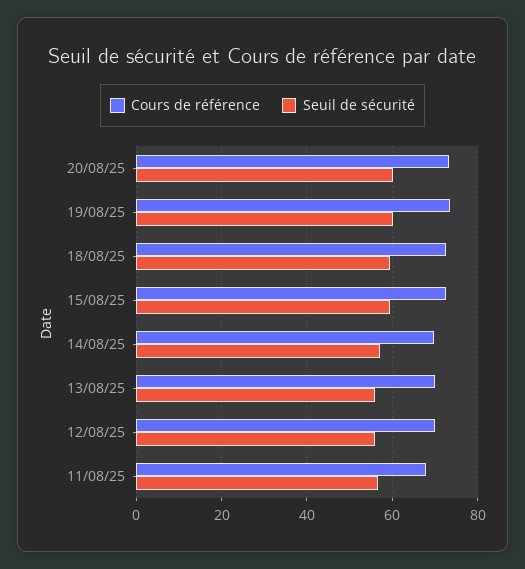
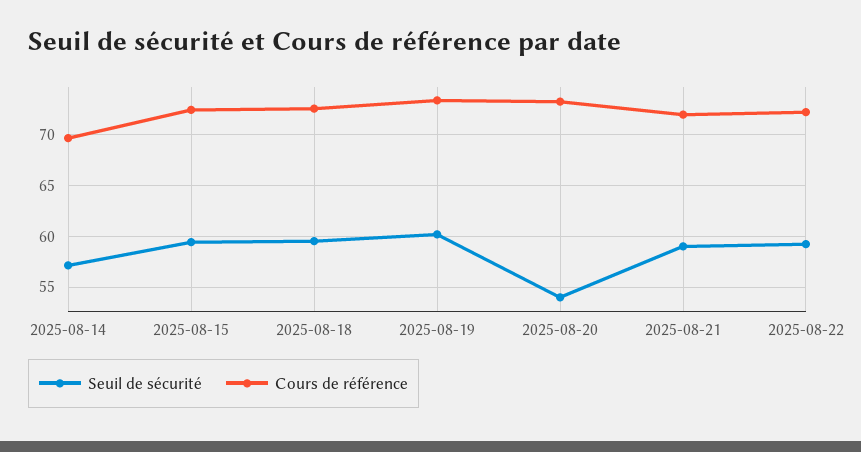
Seuil de sécurité, 20/08/25: 60 -> 54
Cours de référence, 13/08/25: 70 -> none
Seuil de sécurité, 13/08/25: 56 -> none
Cours de référence, 12/08/25: 70 -> none
Seuil de sécurité, 12/08/25: 56 -> none
Cours de référence, 11/08/25: 68 -> none
Seuil de sécurité, 11/08/25: 56 -> none
Seuil de sécurité, 2025-08-21: none -> 59
Cours de référence, 2025-08-21: none -> 72
Seuil de sécurité, 2025-08-22: none -> 59
Cours de référence, 2025-08-22: none -> 72

